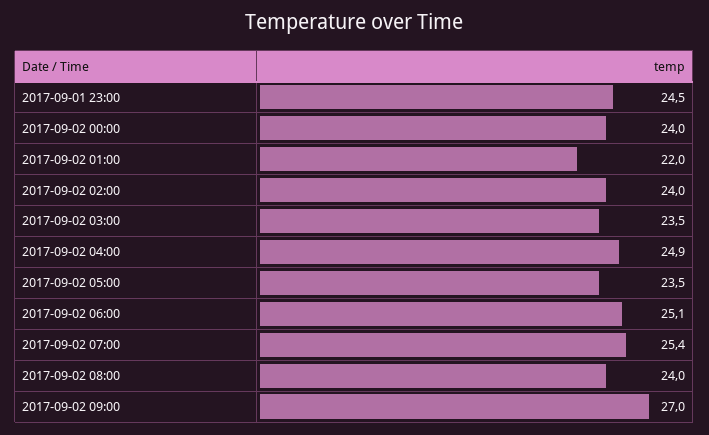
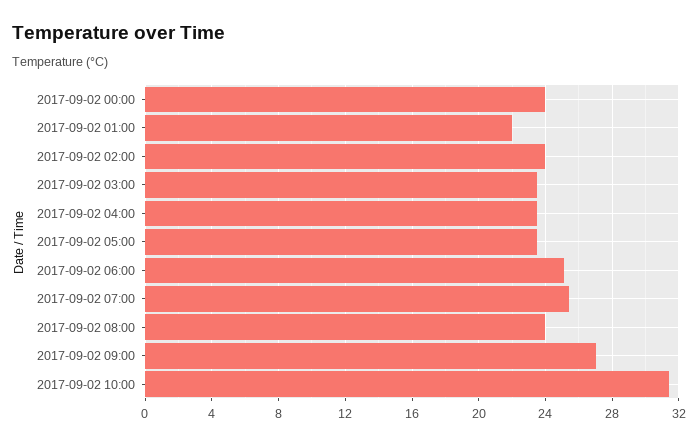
2017-09-01 23:00: 24.5 -> none
2017-09-02 04:00: 24.9 -> 23.5
2017-09-02 10:00: none -> 31.5

